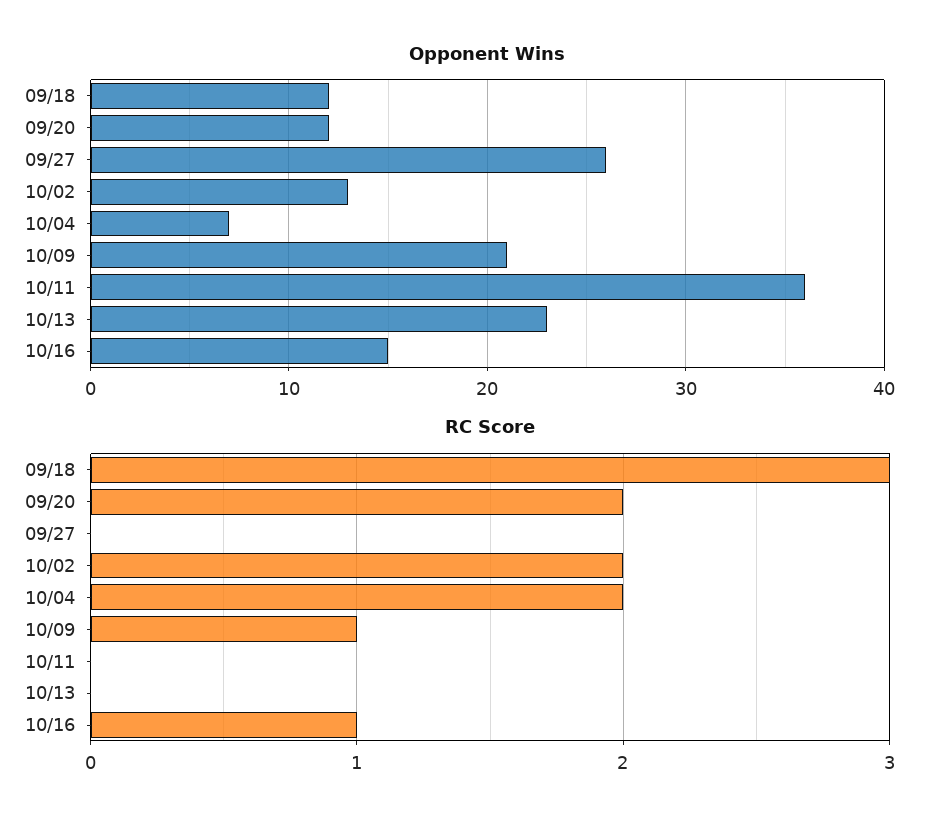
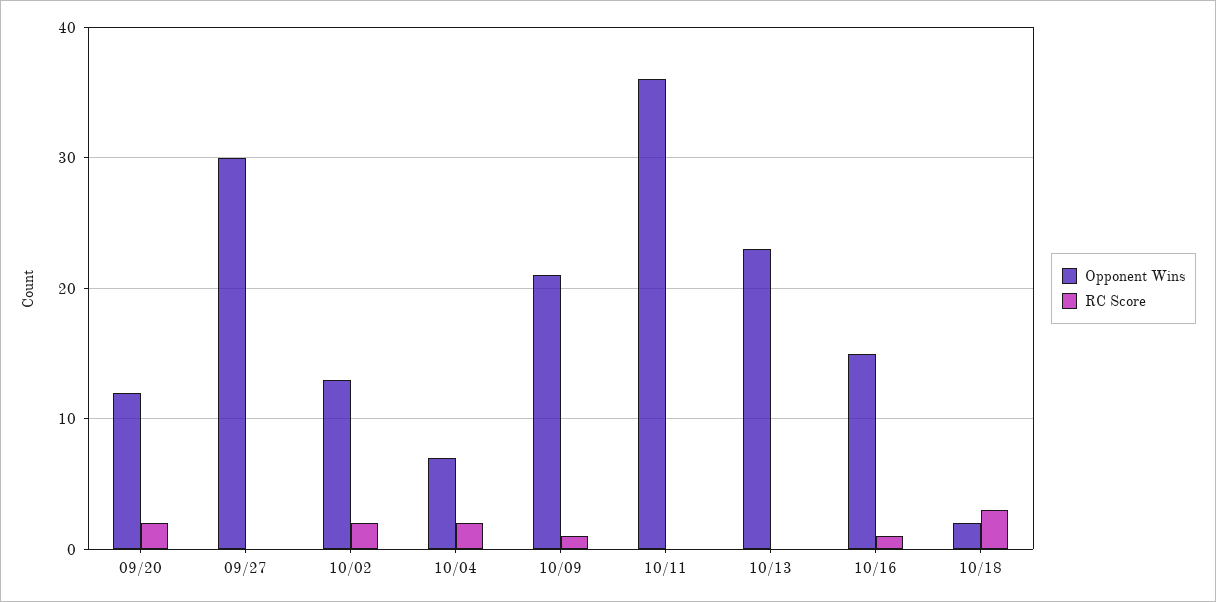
Opponent Wins, 09/18: 12 -> none
Opponent Wins, 09/27: 26 -> 30
RC Score, 09/18: 3 -> none
Opponent Wins, 10/18: none -> 2
RC Score, 10/18: none -> 3

